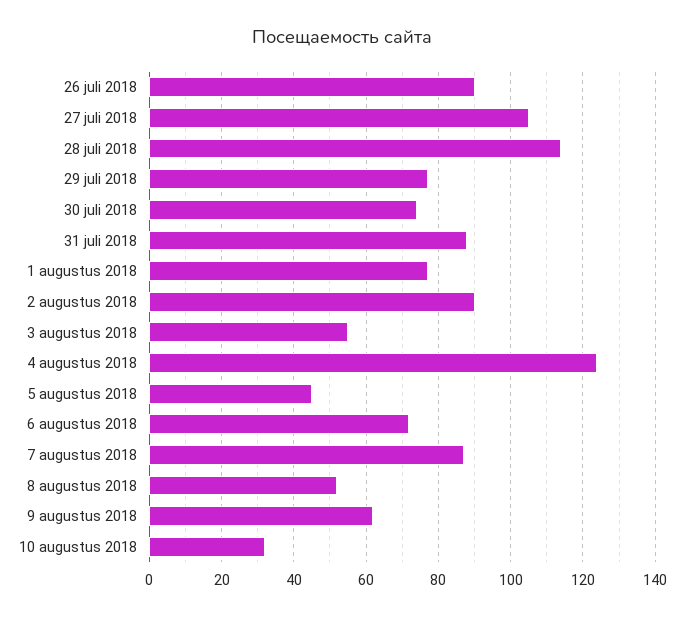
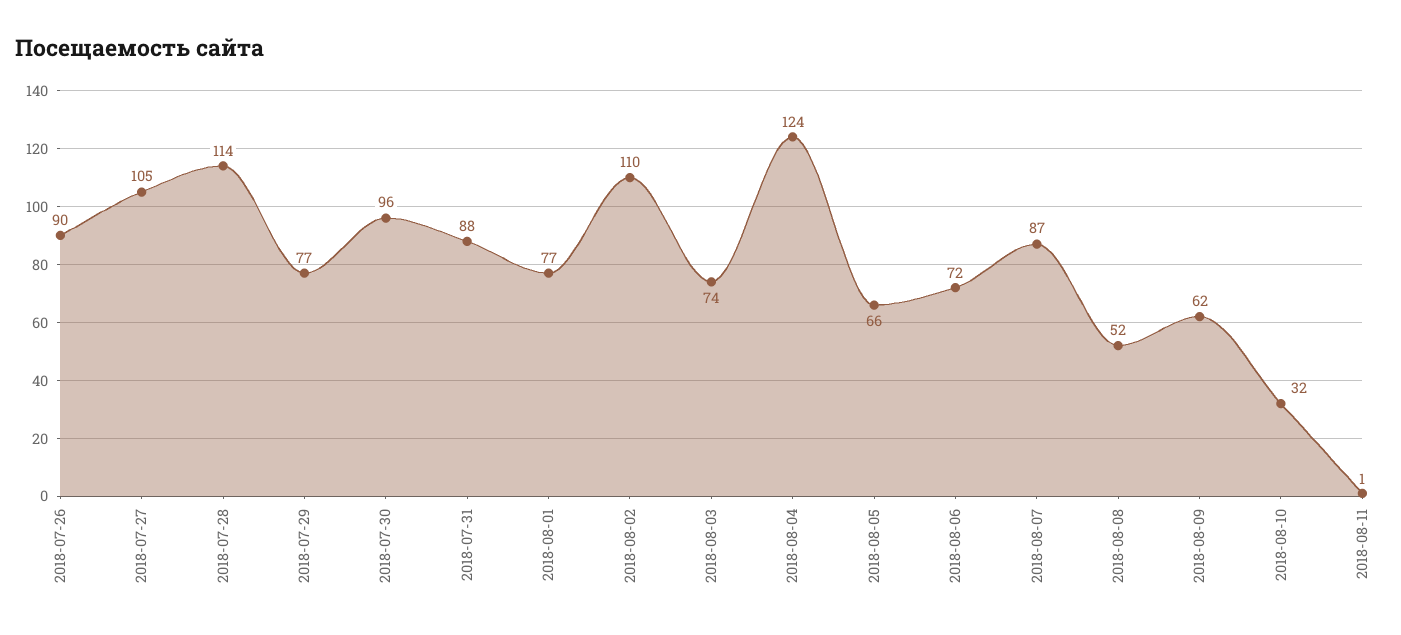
30 juli 2018: 75 -> 96
2 augustus 2018: 90 -> 110
3 augustus 2018: 55 -> 74
5 augustus 2018: 45 -> 66
2018-08-11: none -> 1

